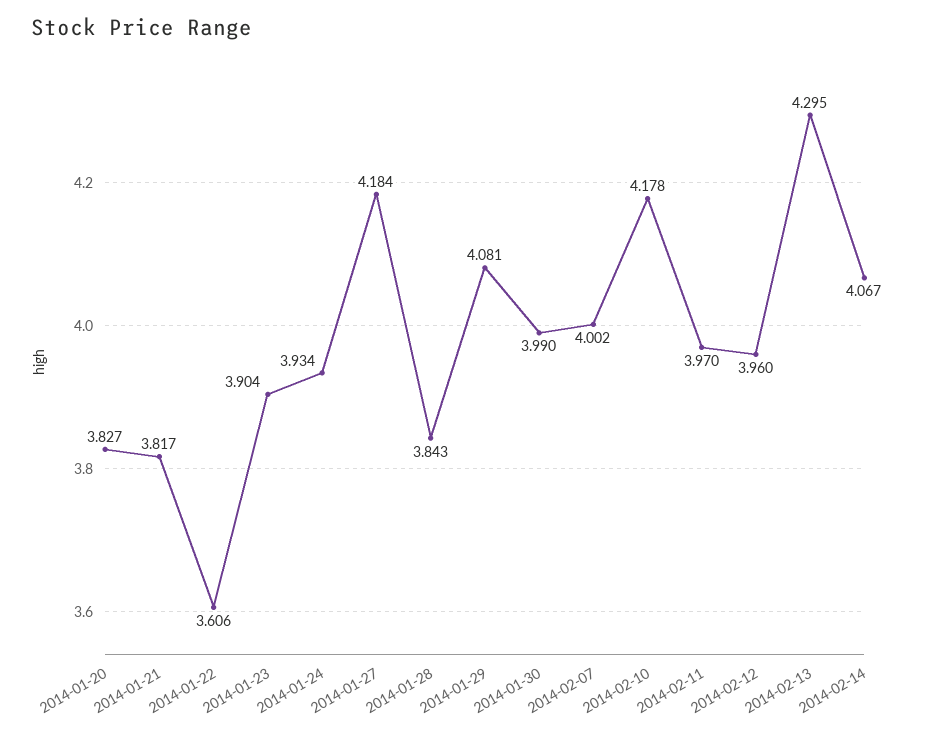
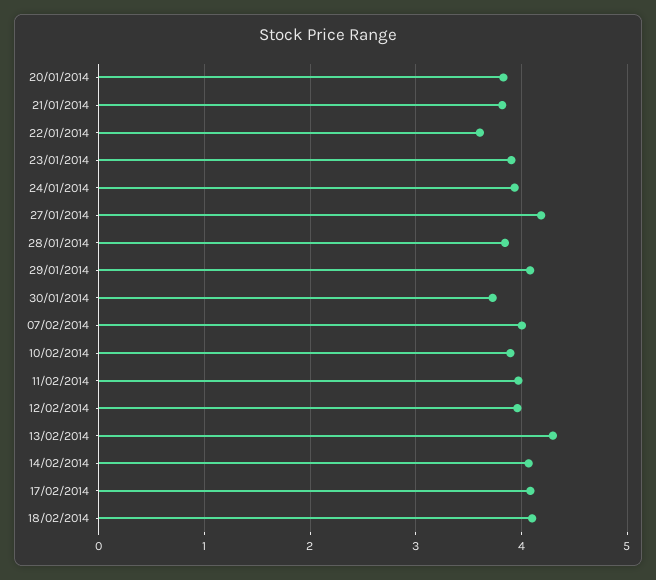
2014-01-30: 3.99 -> 3.7
2014-02-10: 4.178 -> 3.9
17/02/2014: none -> 4.1
18/02/2014: none -> 4.1

